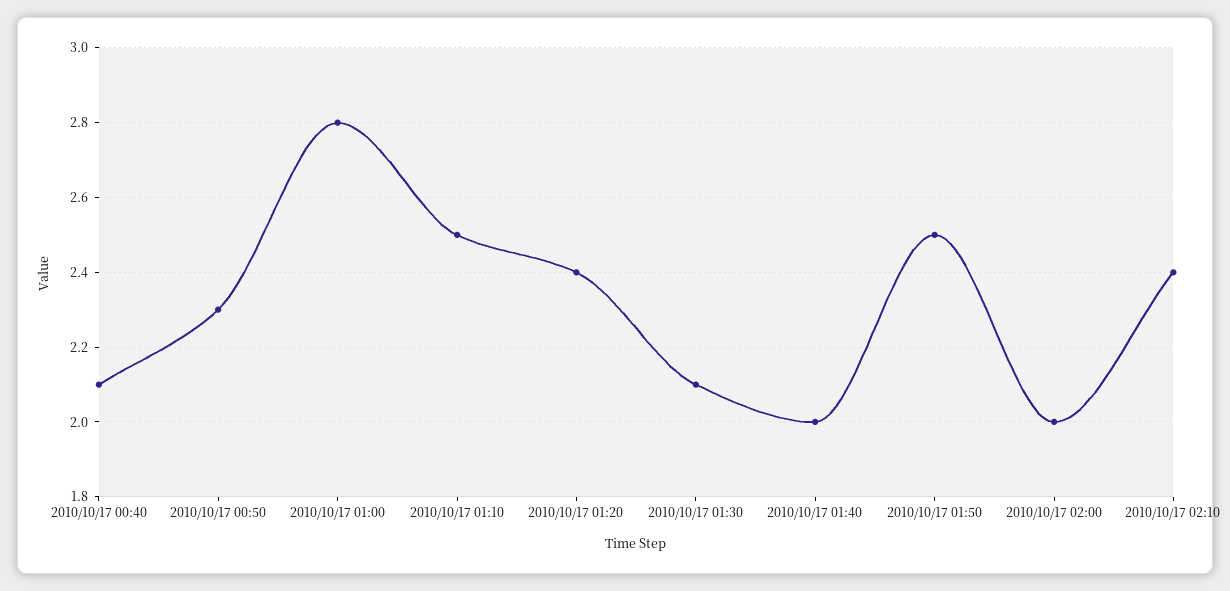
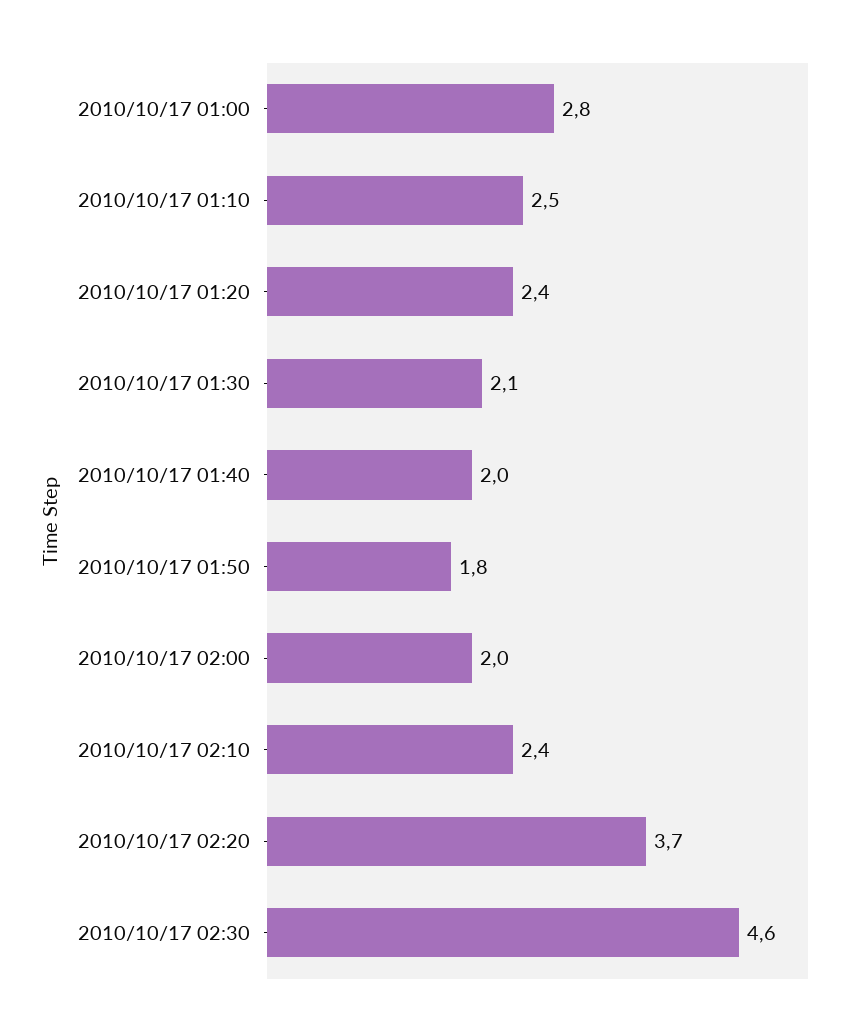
2010/10/17 00:40: 2.1 -> none
2010/10/17 00:50: 2.3 -> none
2010/10/17 01:50: 2.5 -> 1.8
2010/10/17 02:20: none -> 3.7
2010/10/17 02:30: none -> 4.6

